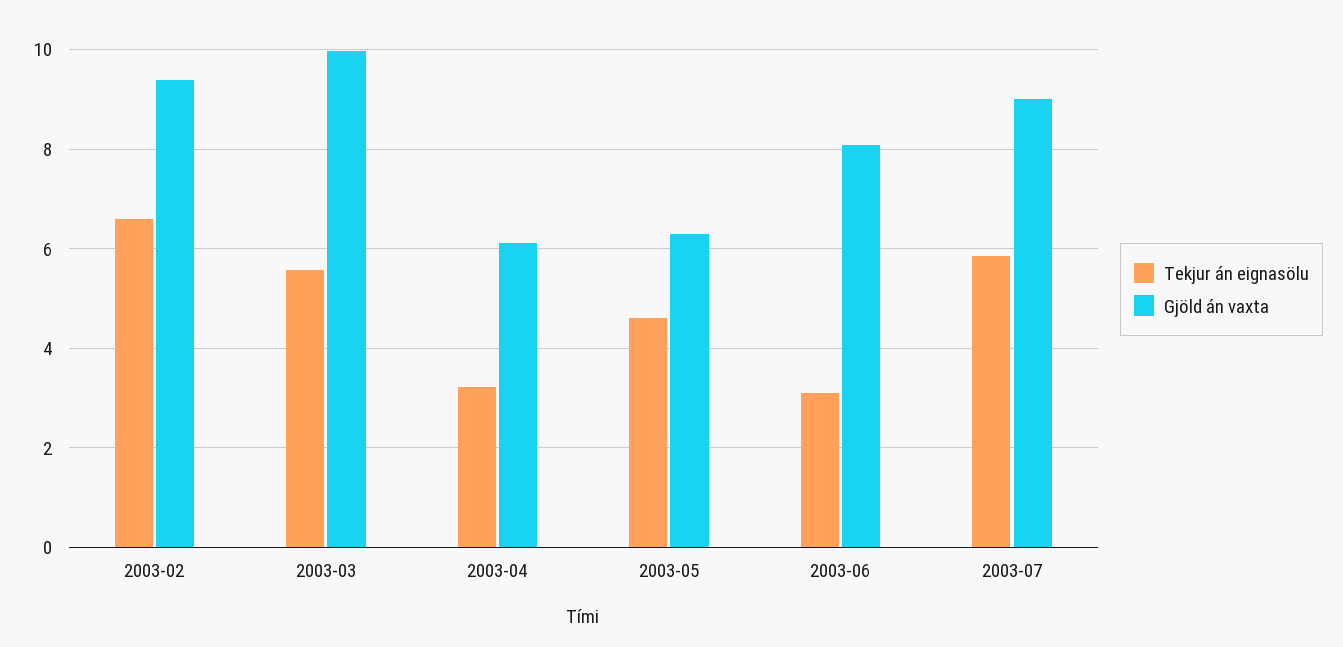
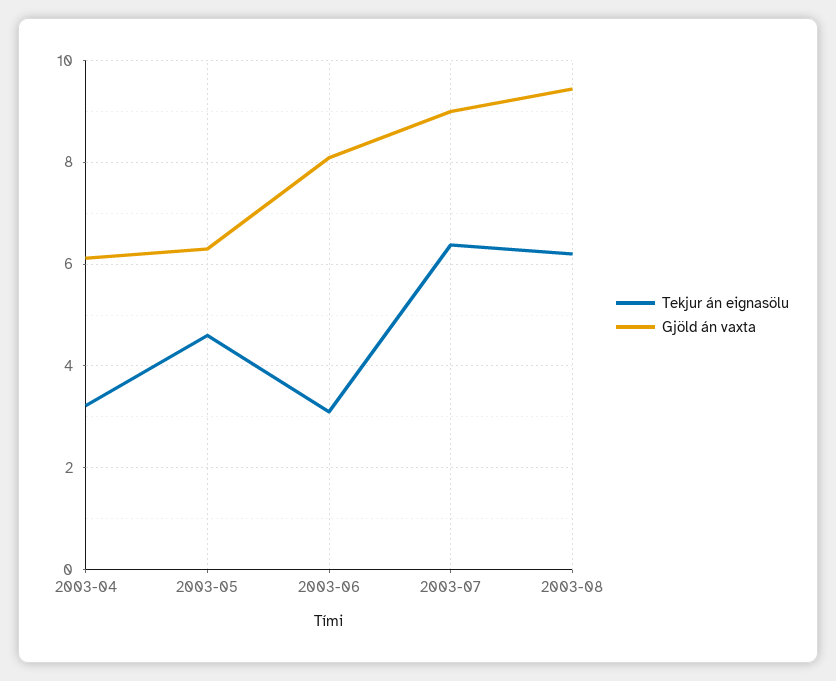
Tekjur án eignasölu, 2003-02: 6.6 -> none
Gjöld án vaxta, 2003-02: 9.4 -> none
Tekjur án eignasölu, 2003-03: 5.6 -> none
Gjöld án vaxta, 2003-03: 10 -> none
Tekjur án eignasölu, 2003-07: 5.8 -> 6.4
Tekjur án eignasölu, 2003-08: none -> 6.2
Gjöld án vaxta, 2003-08: none -> 9.4

